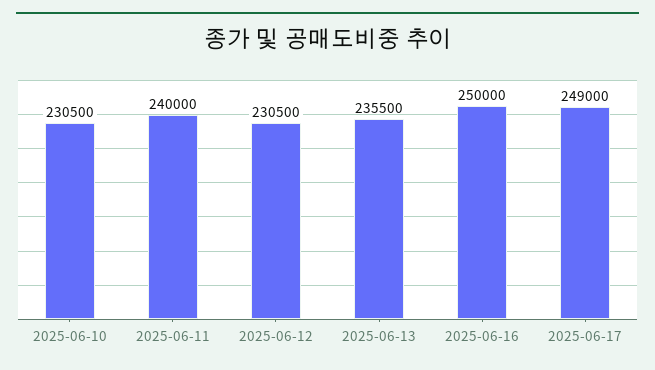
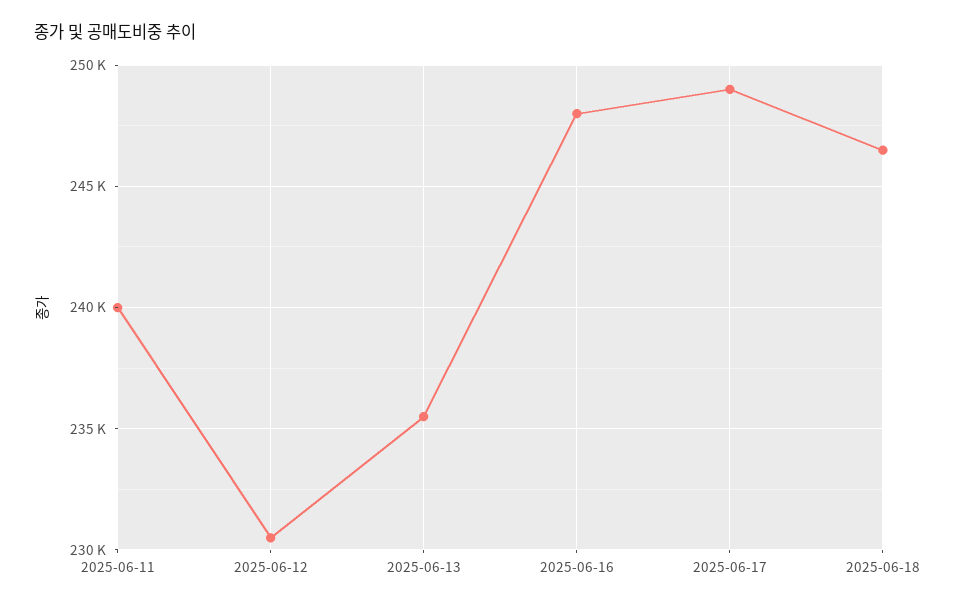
2025-06-10: 230500 -> none
2025-06-16: 250000 -> 248000
2025-06-18: none -> 246500

